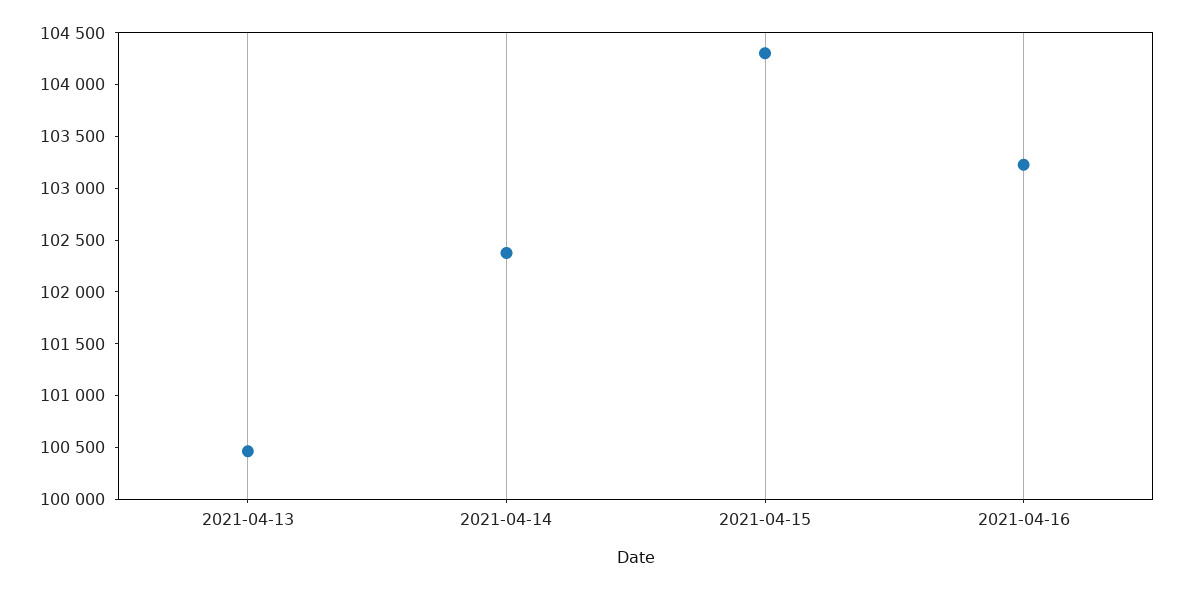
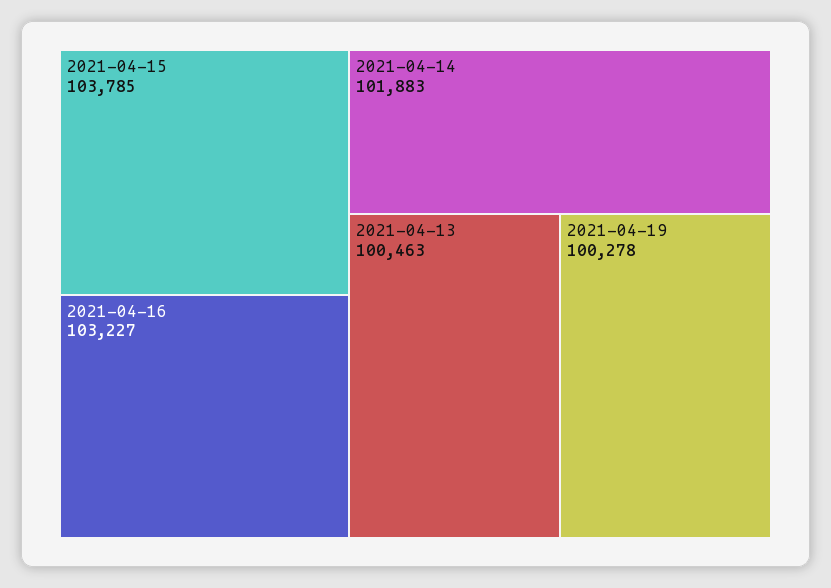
2021-04-14: 102400 -> 101883
2021-04-15: 104300 -> 103785
2021-04-19: none -> 100278

